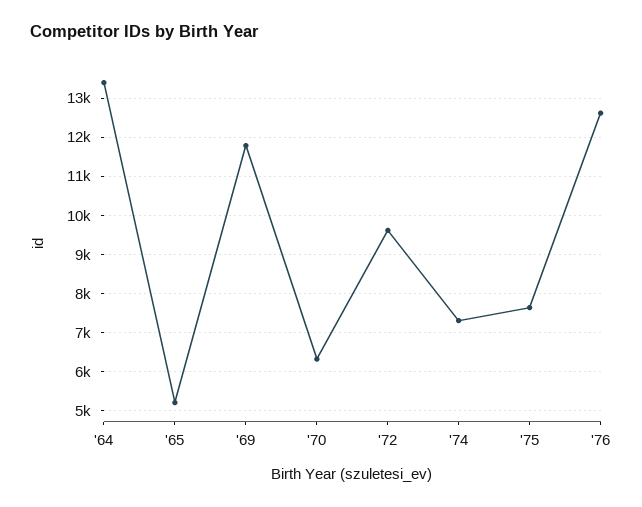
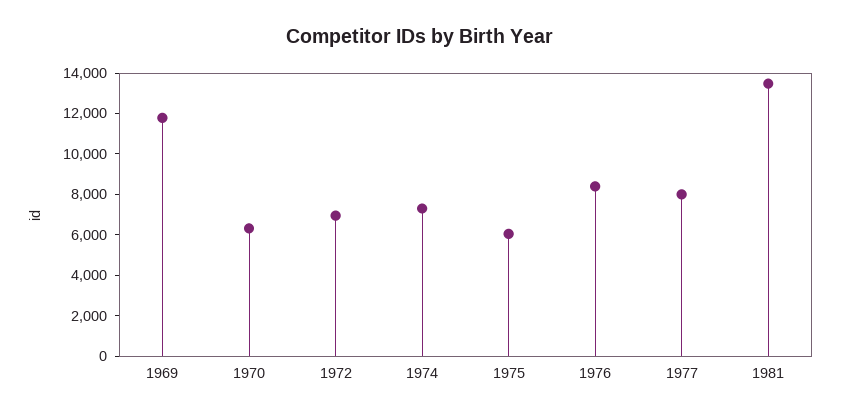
'64: 13400 -> none
'65: 5200 -> none
'72: 9600 -> 7000
'75: 7600 -> 6000
'76: 12600 -> 8500
1977: none -> 8000
1981: none -> 13500

